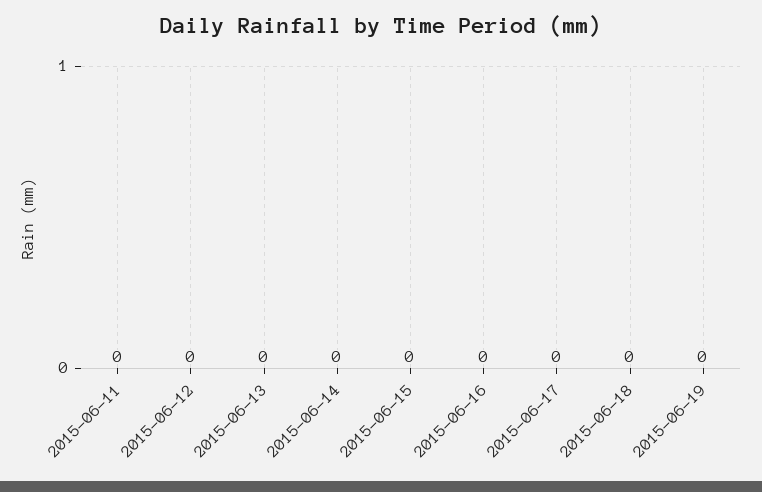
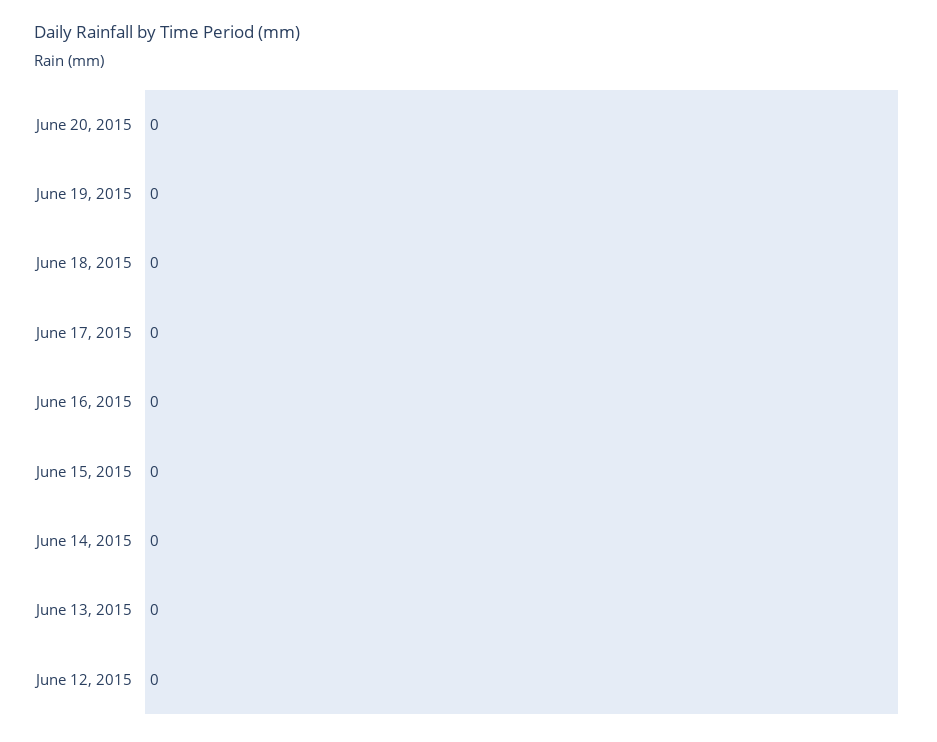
2015-06-11: 0 -> none
June 20, 2015: none -> 0

